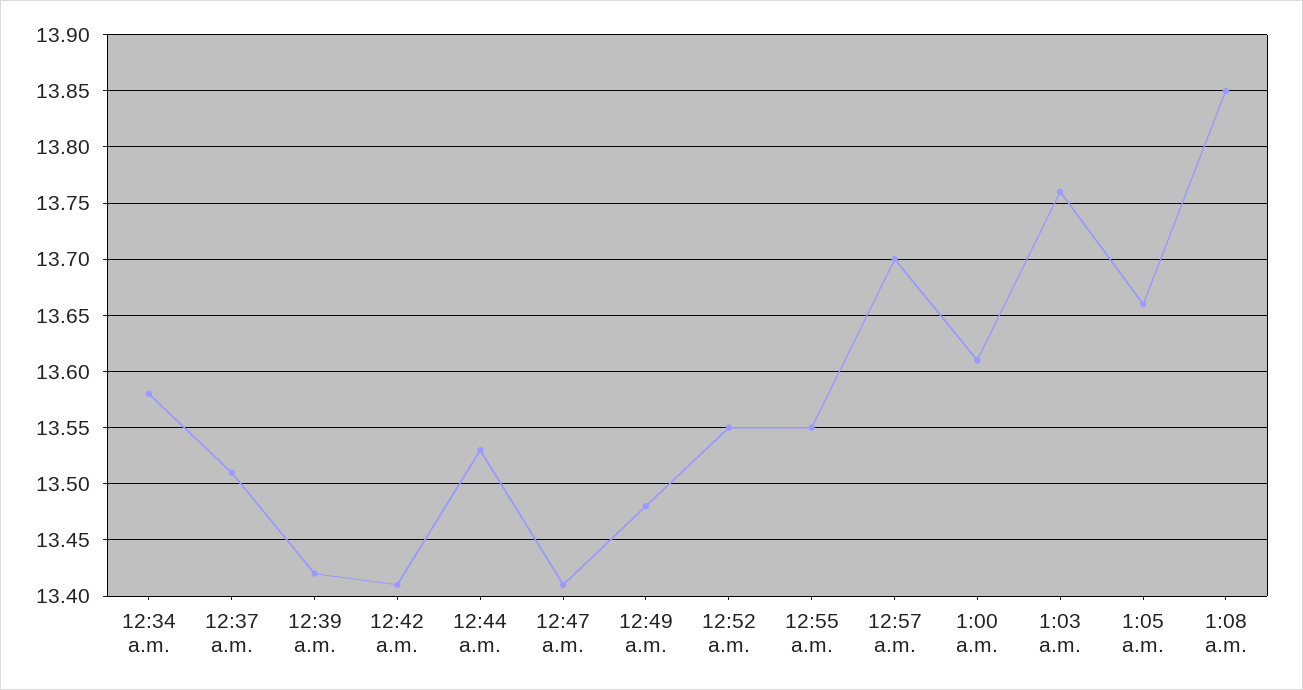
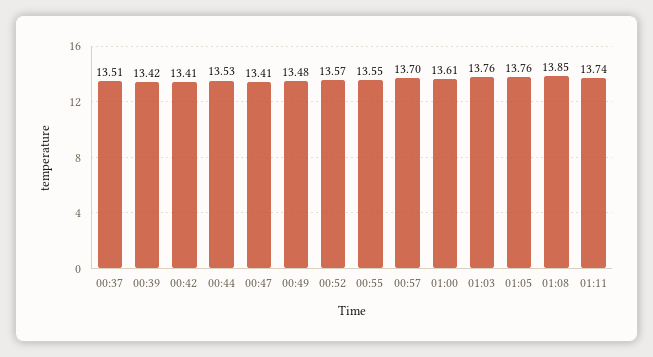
12:34 a.m.: 13.58 -> none
12:52 a.m.: 13.55 -> 13.57
1:05 a.m.: 13.66 -> 13.76
01:11: none -> 13.74

